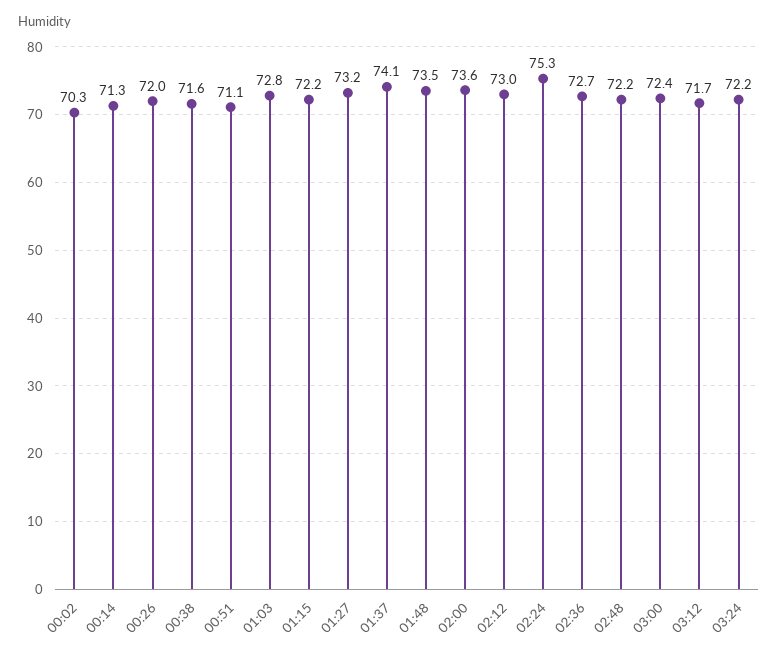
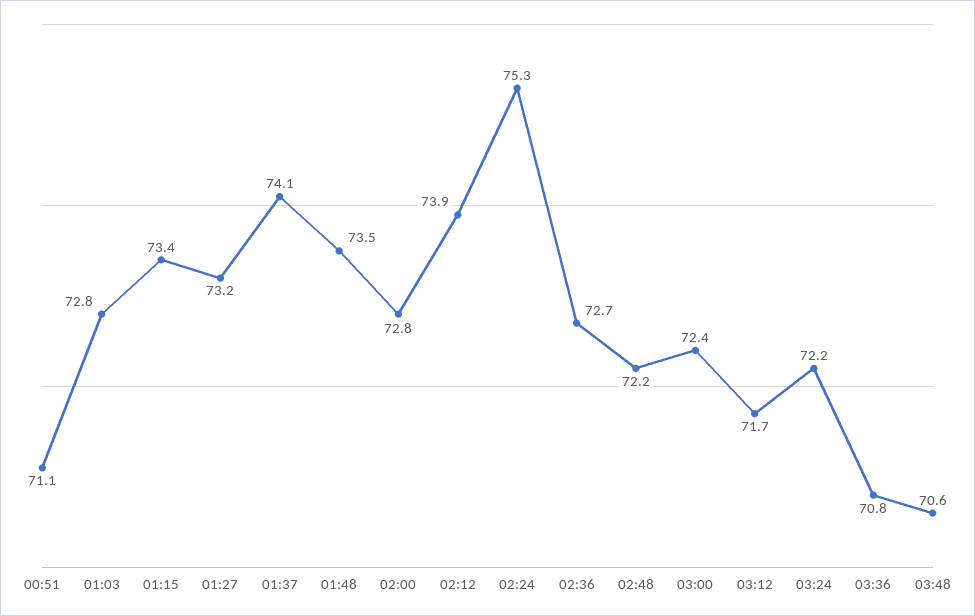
00:02: 70.3 -> none
00:14: 71.3 -> none
00:26: 72 -> none
00:38: 71.6 -> none
01:15: 72.2 -> 73.4
02:00: 73.6 -> 72.8
02:12: 73 -> 73.9
03:36: none -> 70.8
03:48: none -> 70.6

